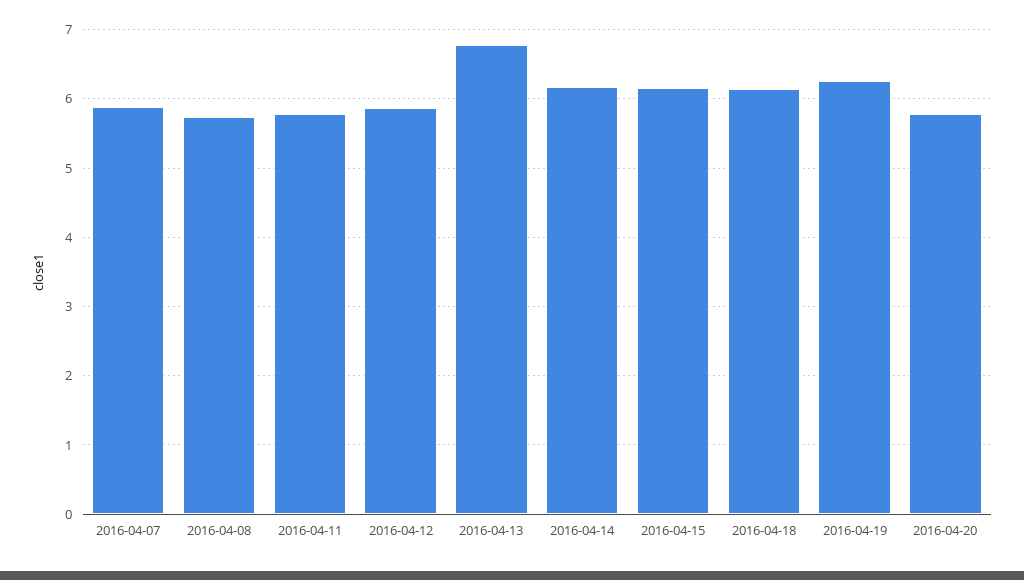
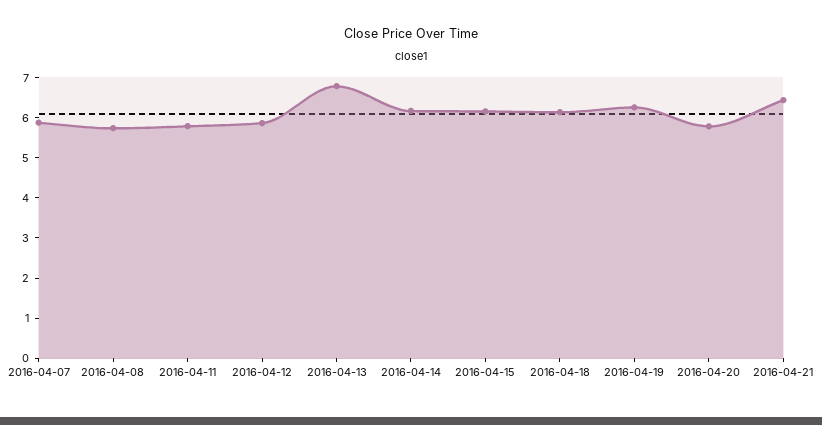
2016-04-21: none -> 6.4

